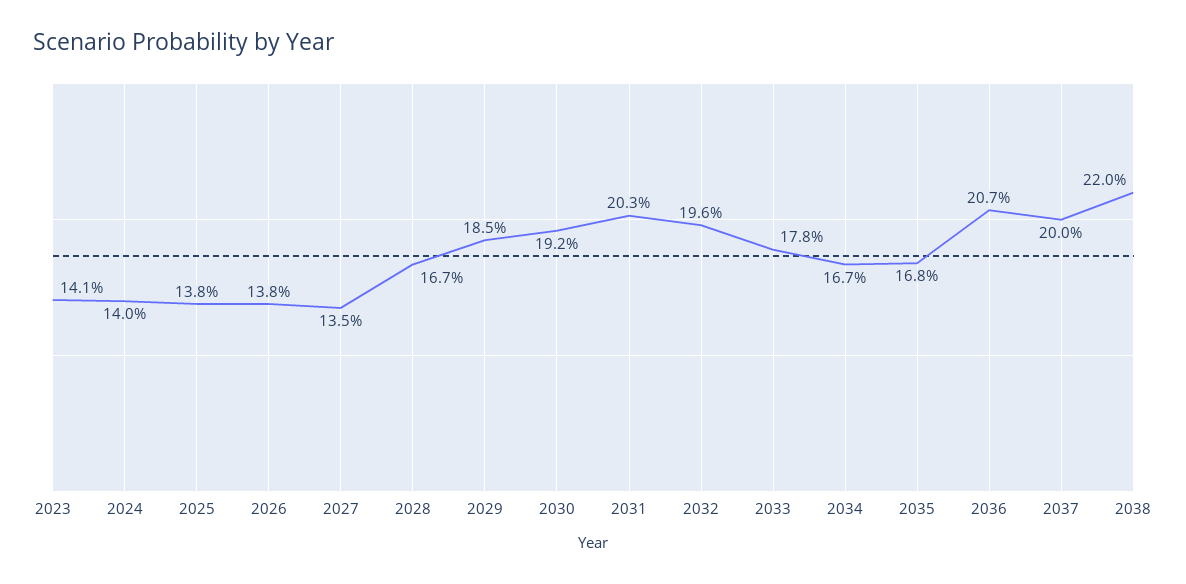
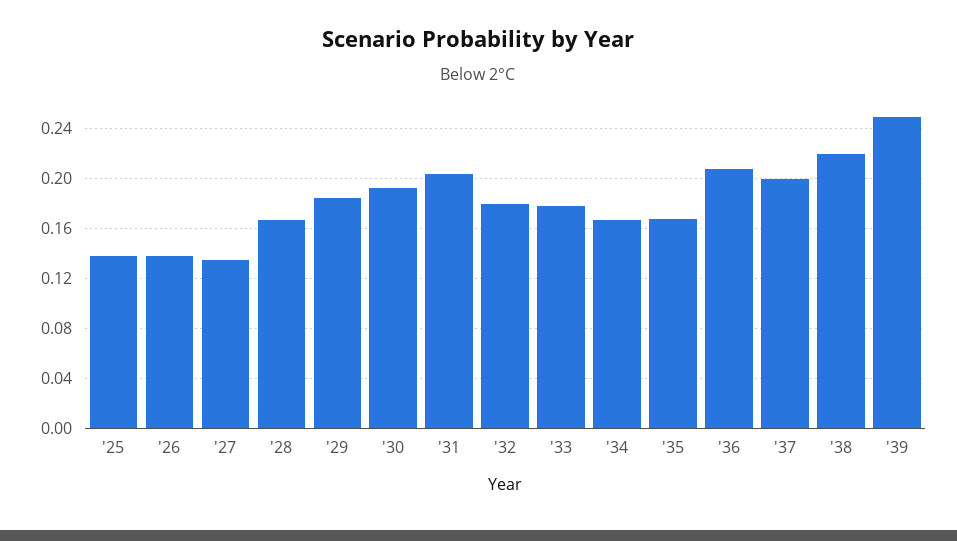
2023: 0.141 -> none
2024: 0.14 -> none
2032: 0.196 -> 0.18
'39: none -> 0.25

